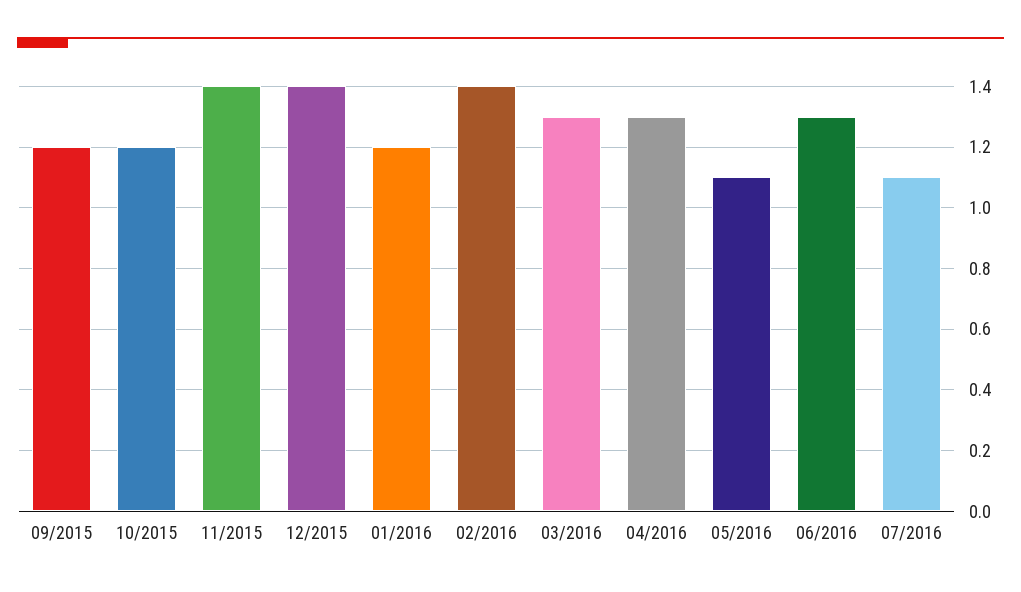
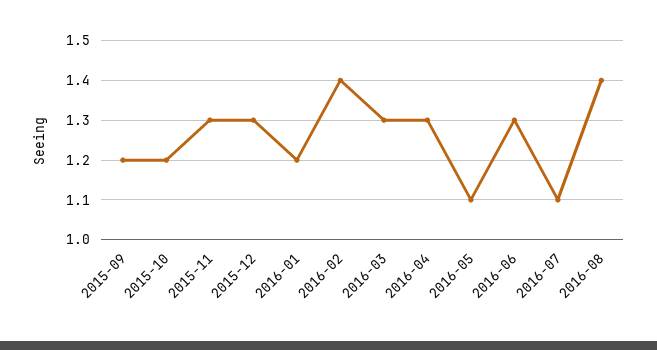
11/2015: 1.4 -> 1.3
12/2015: 1.4 -> 1.3
2016-08: none -> 1.4

